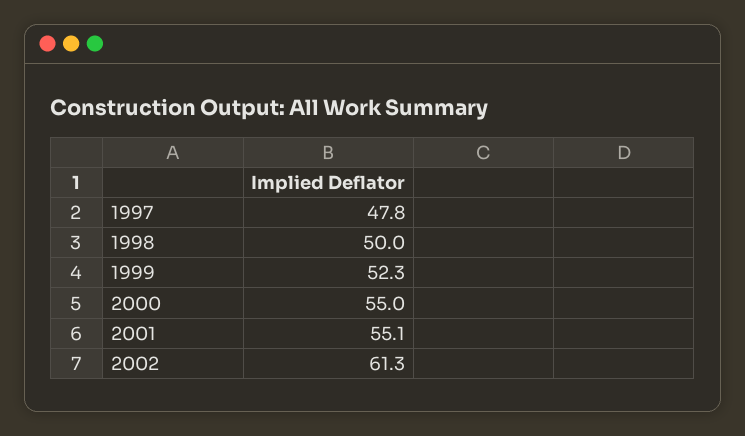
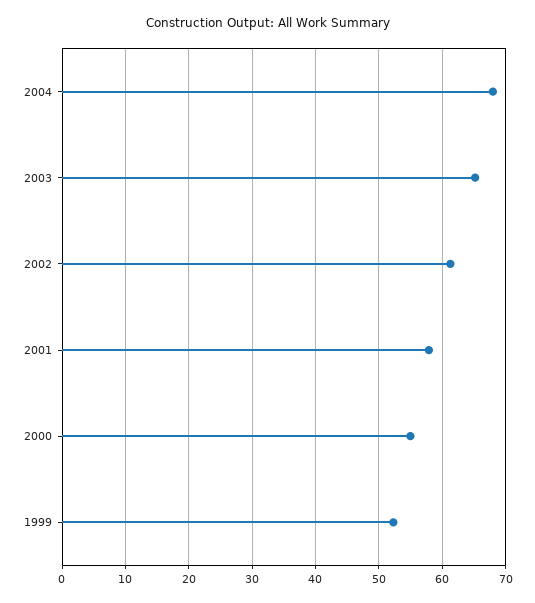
1997: 47.8 -> none
1998: 50 -> none
2001: 55.1 -> 58
2004: none -> 68
2003: none -> 65

